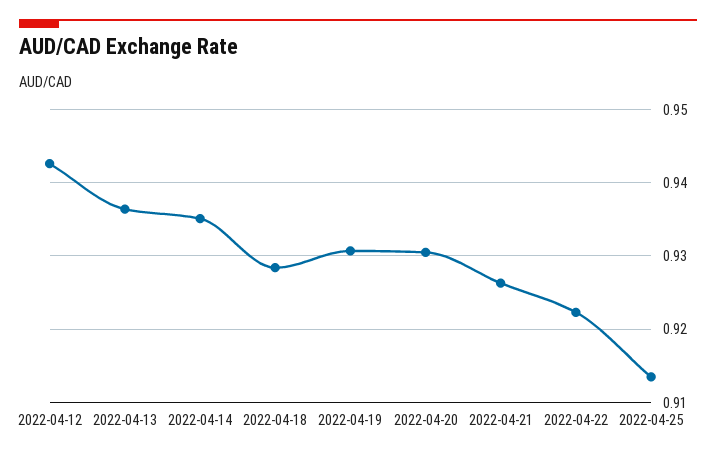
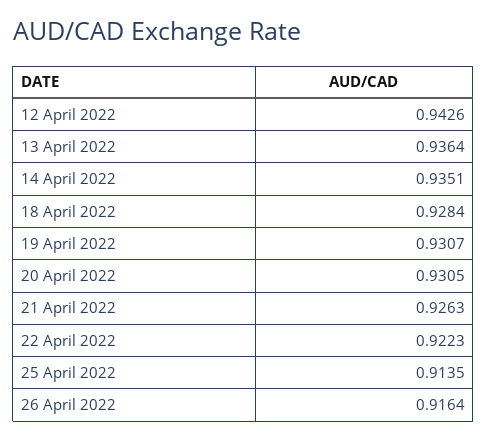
26 April 2022: none -> 0.9164

